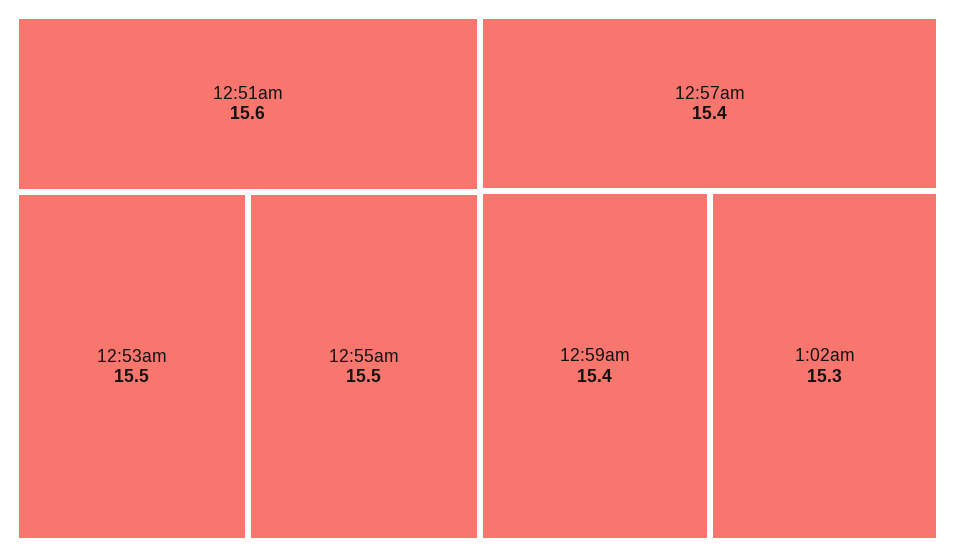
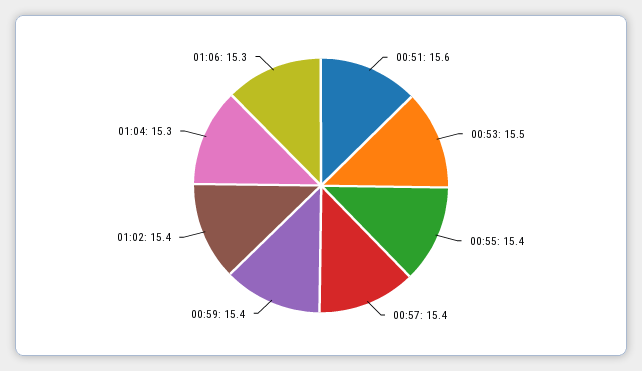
12:55am: 15.5 -> 15.4
1:02am: 15.3 -> 15.4
01:04: none -> 15.3
01:06: none -> 15.3

